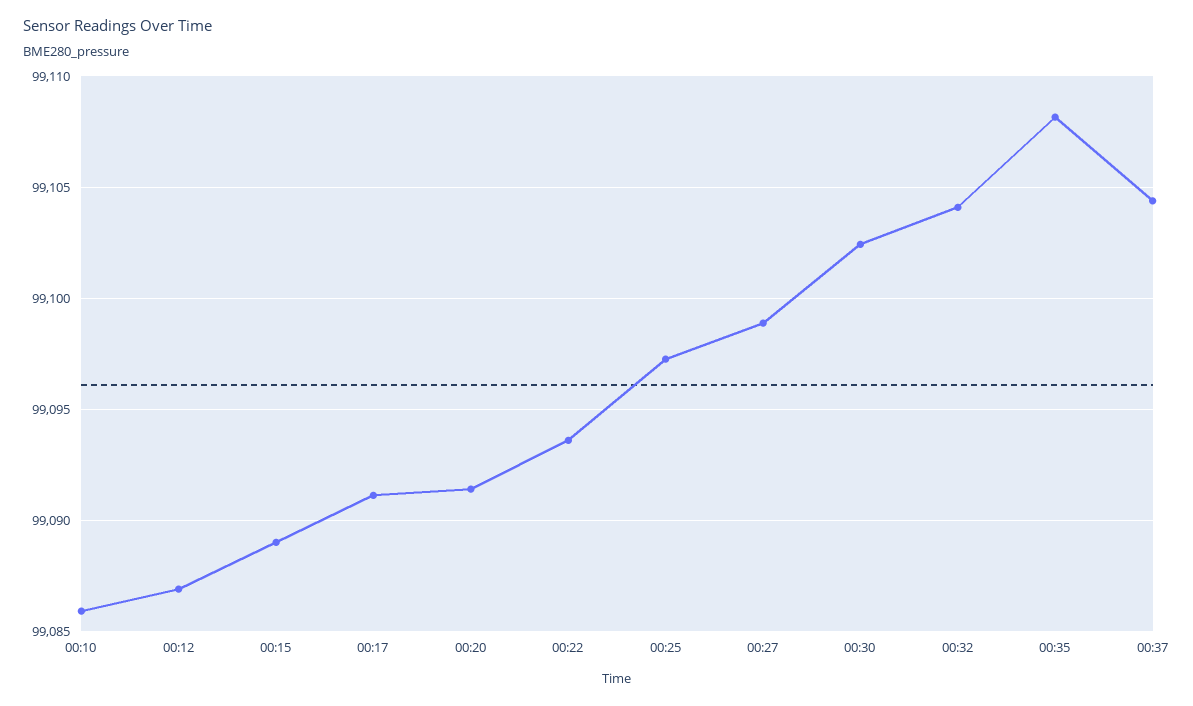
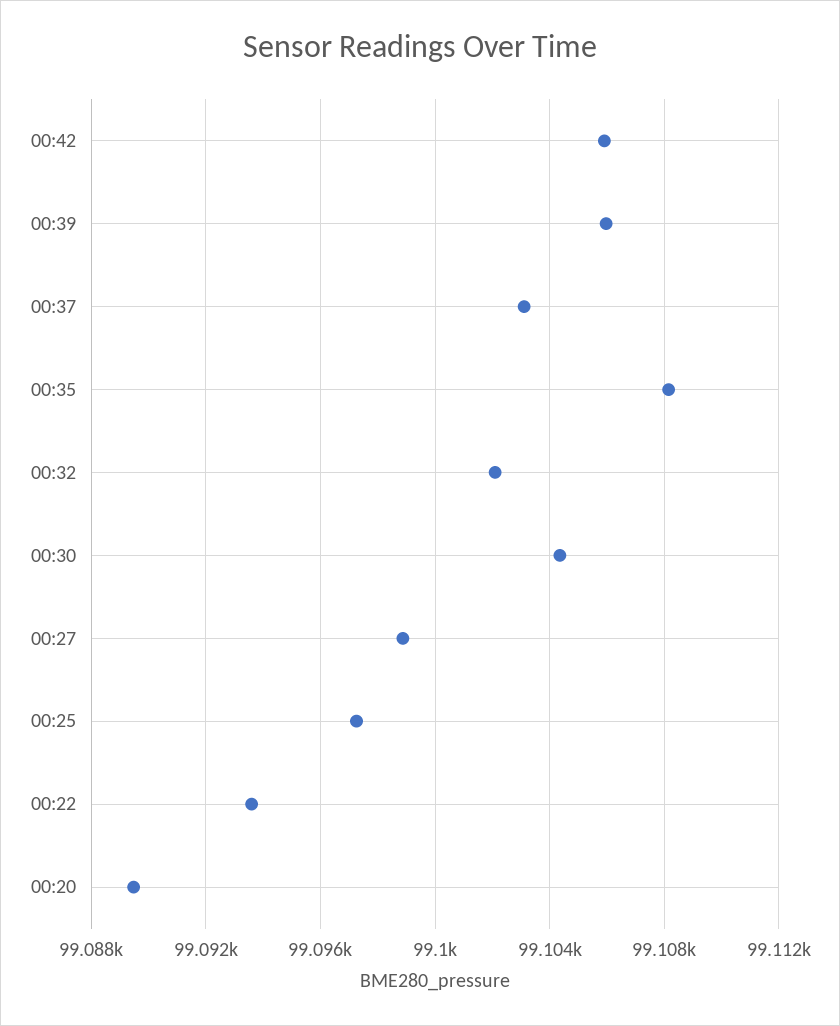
00:10: 99086 -> none
00:12: 99087 -> none
00:15: 99089 -> none
00:17: 99091 -> none
00:20: 99091.5 -> 99089.5
00:30: 99102.5 -> 99104.5
00:32: 99104 -> 99102
00:37: 99104.5 -> 99103
00:42: none -> 99106
00:39: none -> 99106

